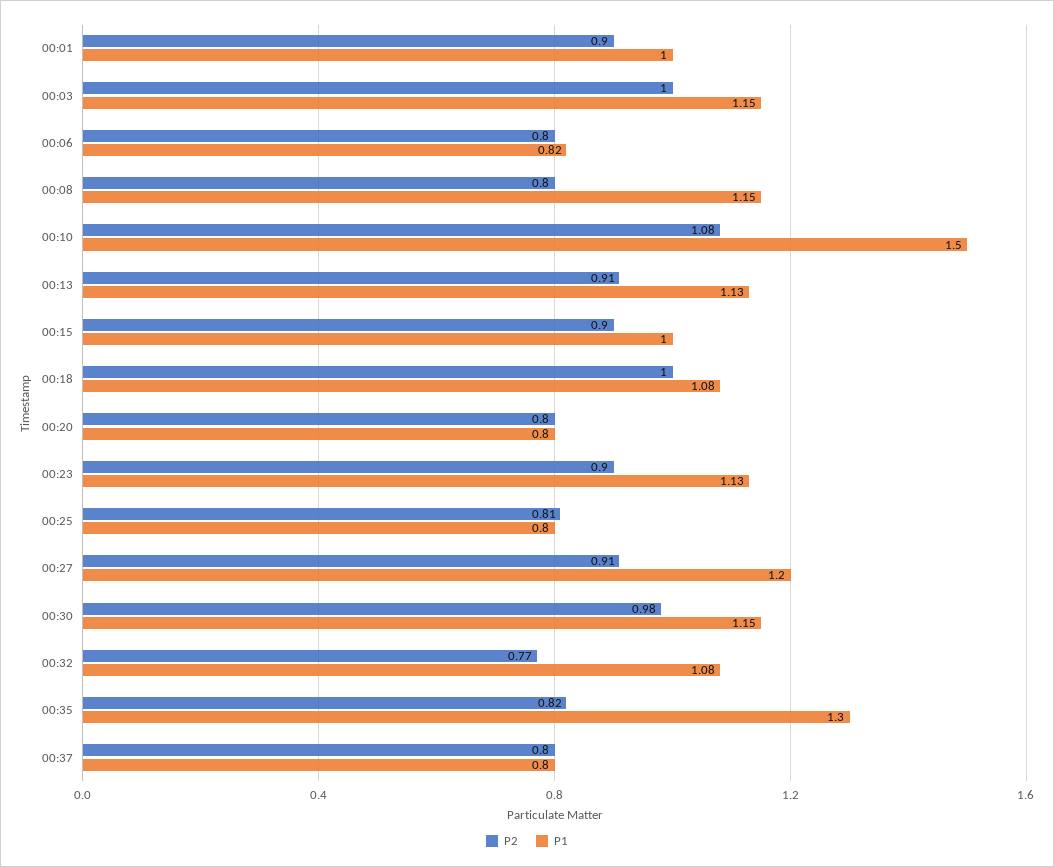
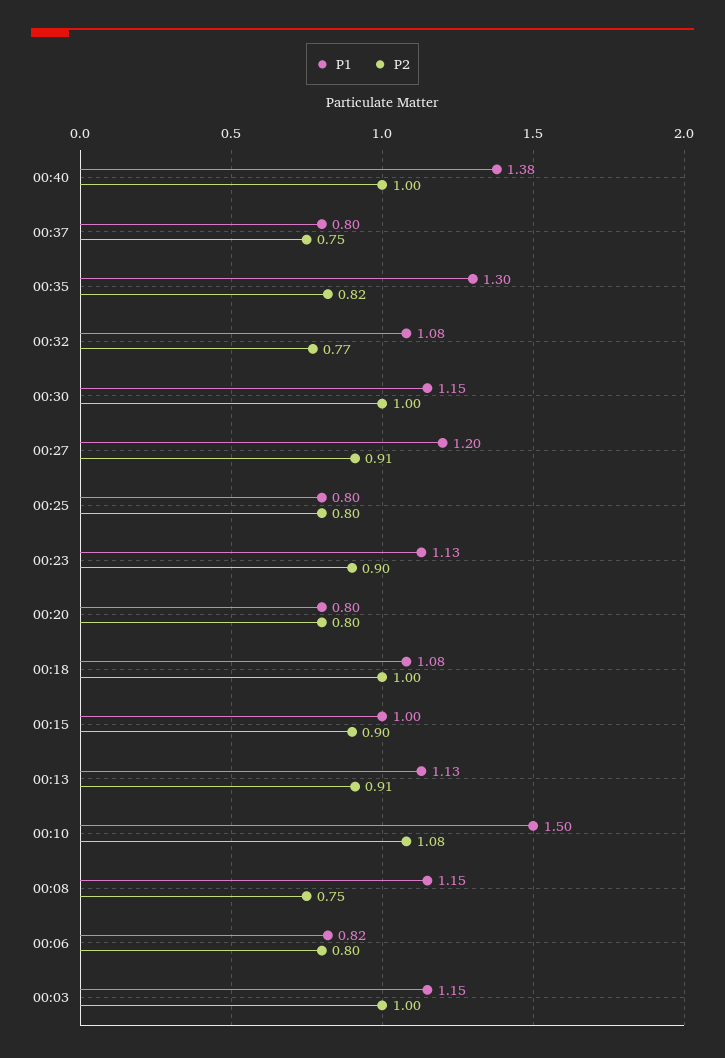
P2, 00:01: 0.9 -> none
P1, 00:01: 1 -> none
P2, 00:08: 0.8 -> 0.75
P2, 00:25: 0.81 -> 0.8
P2, 00:30: 0.98 -> 1
P2, 00:37: 0.8 -> 0.75
P1, 00:40: none -> 1.38
P2, 00:40: none -> 1

